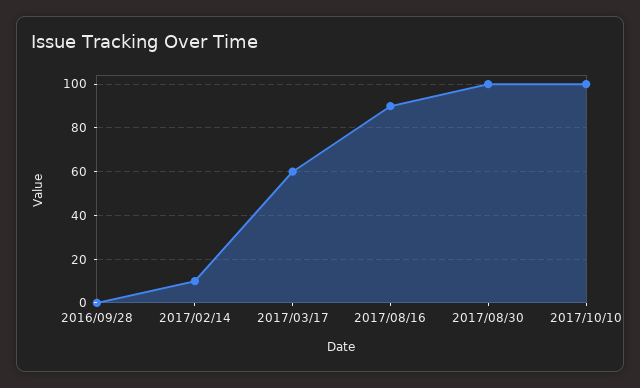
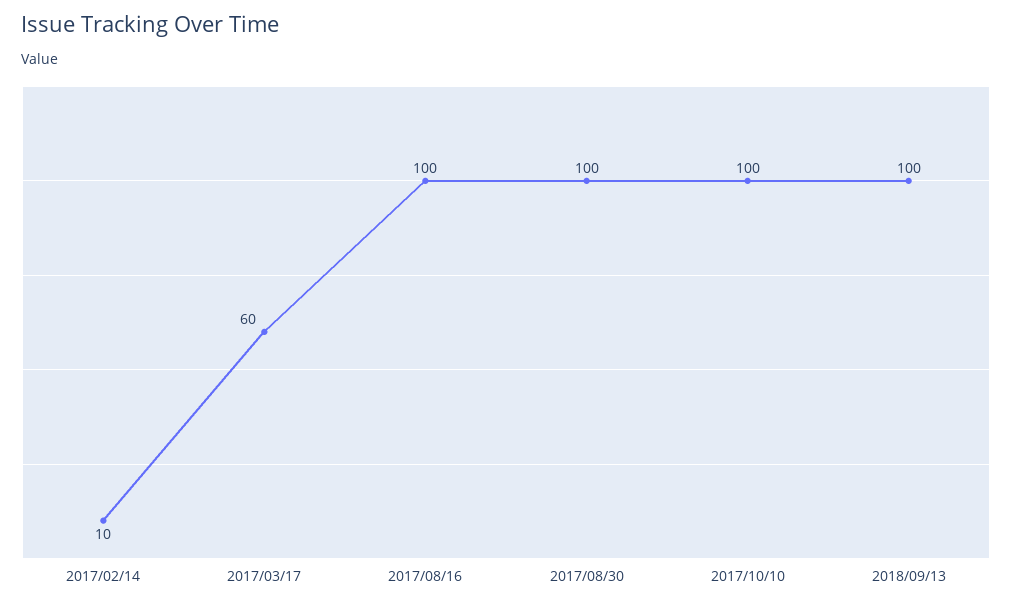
2016/09/28: 0 -> none
2017/08/16: 90 -> 100
2018/09/13: none -> 100

